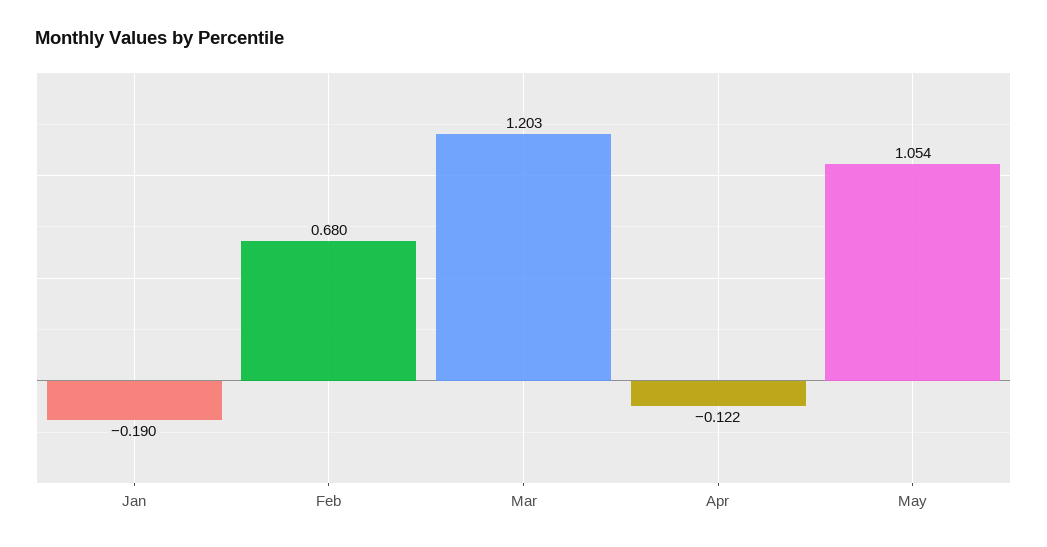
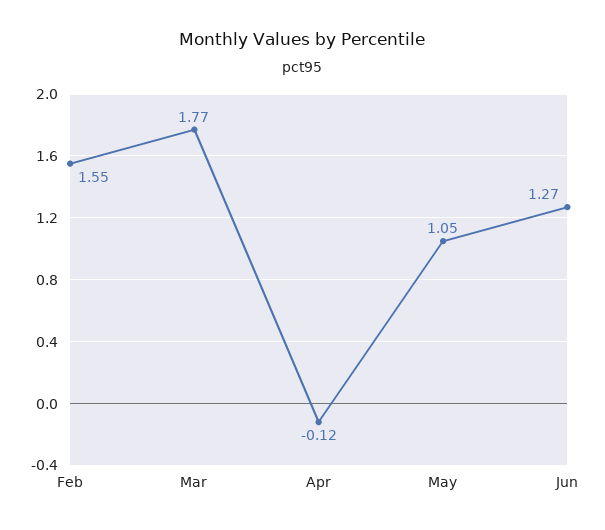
Jan: -0.19 -> none
Feb: 0.68 -> 1.55
Mar: 1.203 -> 1.77
Jun: none -> 1.27

